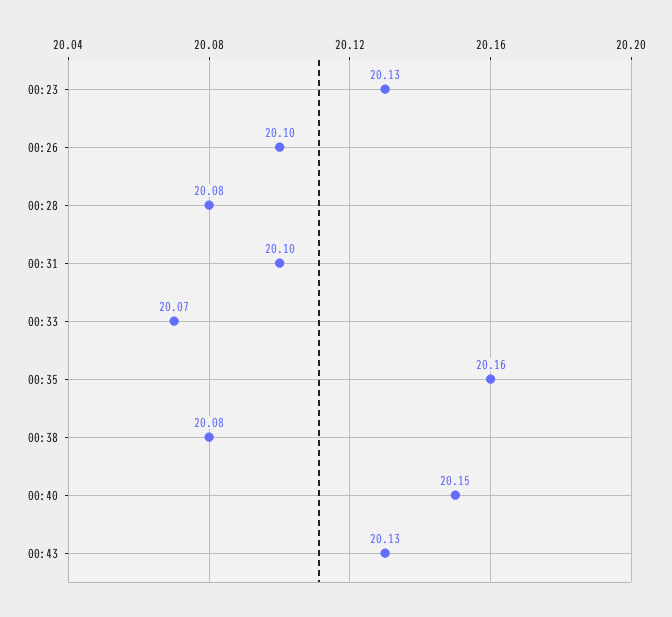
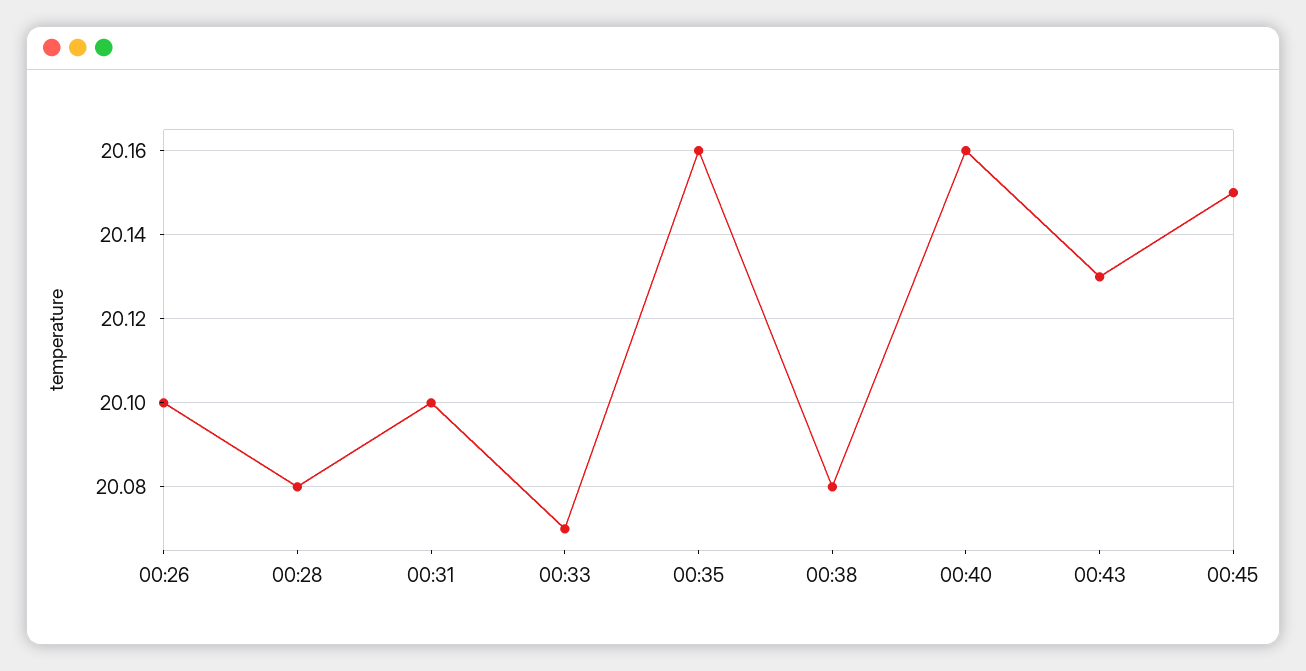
00:23: 20.13 -> none
00:40: 20.15 -> 20.16
00:45: none -> 20.15

